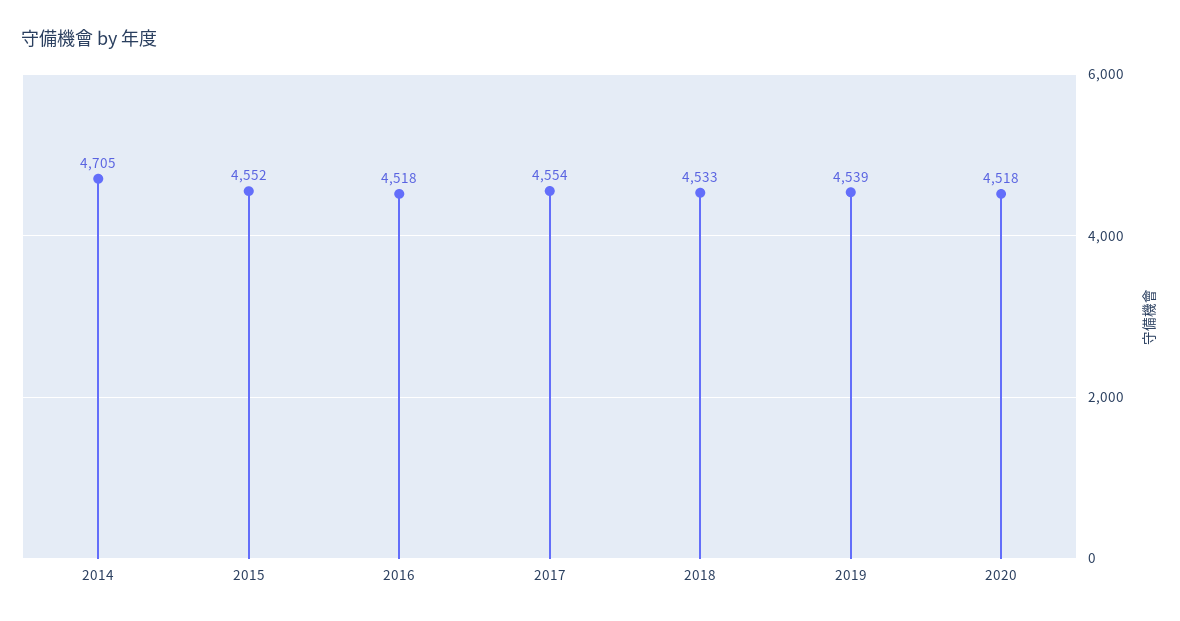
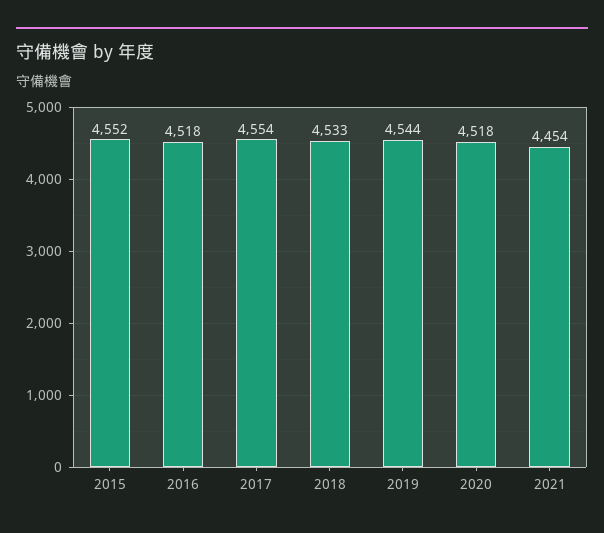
2014: 4705 -> none
2019: 4539 -> 4544
2021: none -> 4454

